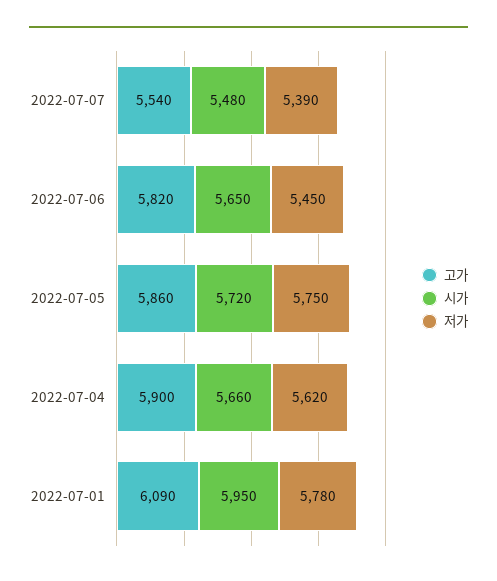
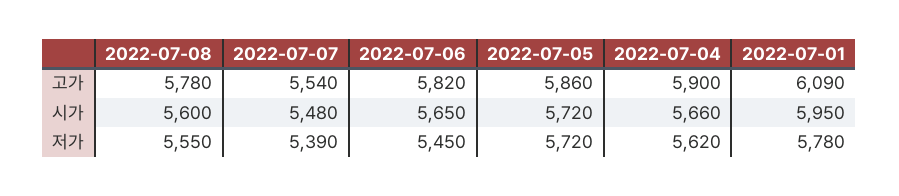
저가, 2022-07-05: 5750 -> 5720
고가, 2022-07-08: none -> 5780
시가, 2022-07-08: none -> 5600
저가, 2022-07-08: none -> 5550

